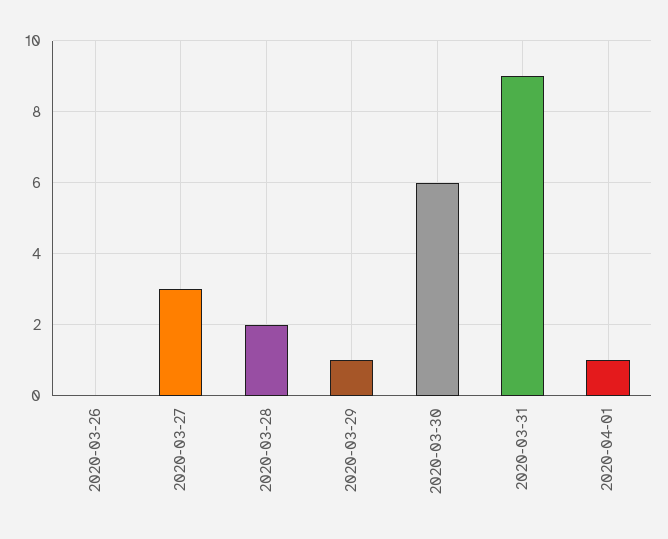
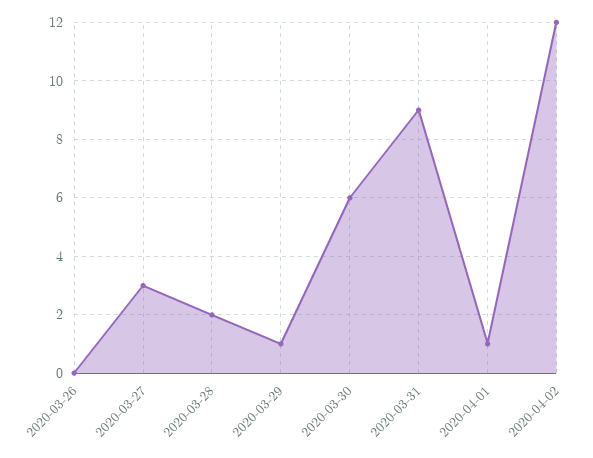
2020-04-02: none -> 12

